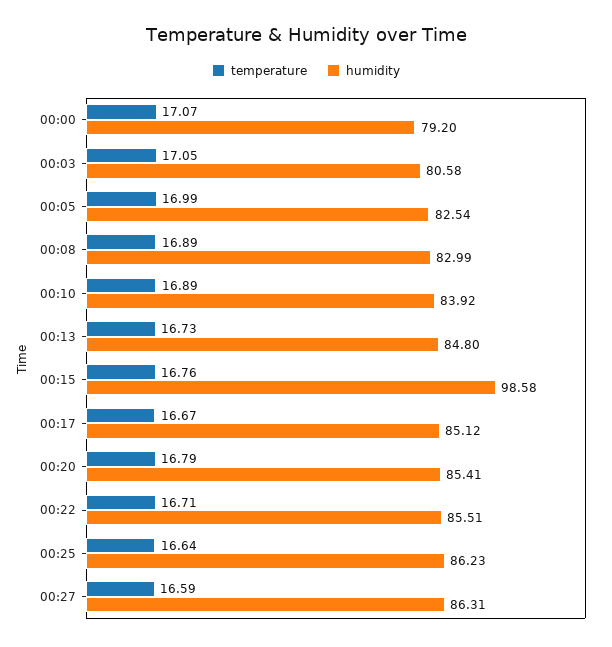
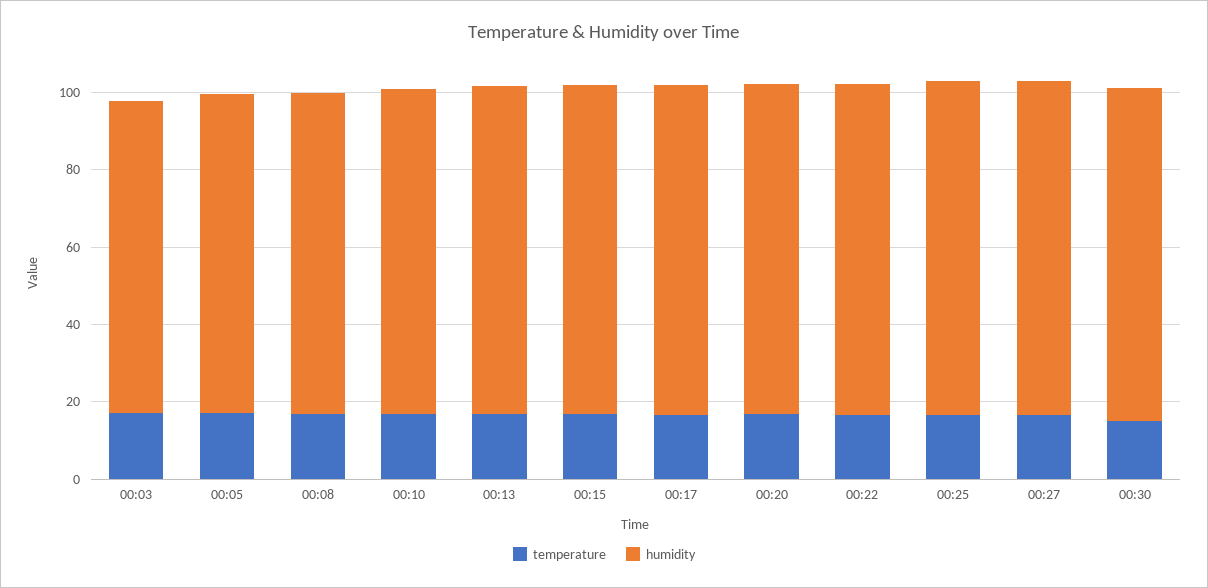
temperature, 00:00: 17.07 -> none
humidity, 00:00: 79.2 -> none
humidity, 00:15: 98.58 -> 85
temperature, 00:30: none -> 15
humidity, 00:30: none -> 85

